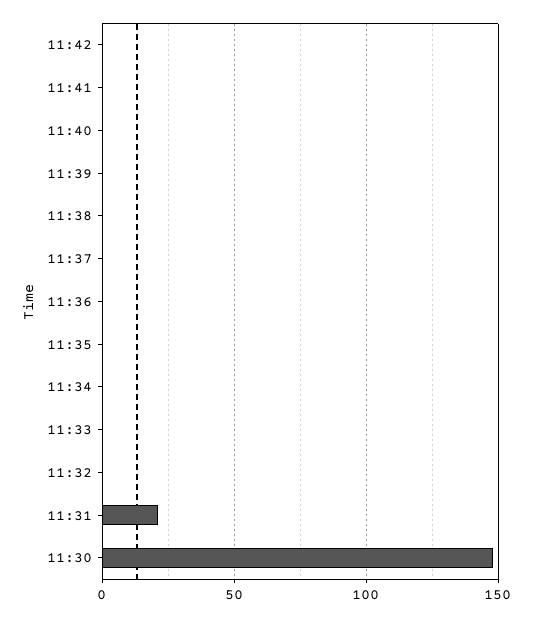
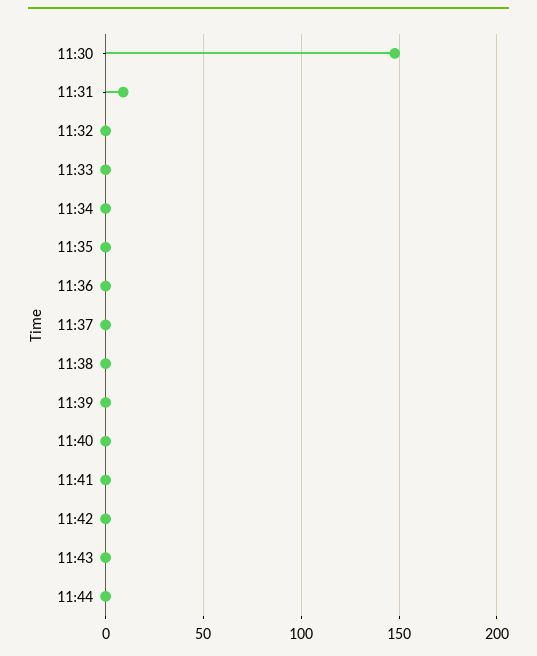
11:31: 20 -> 10
11:43: none -> 0
11:44: none -> 0

